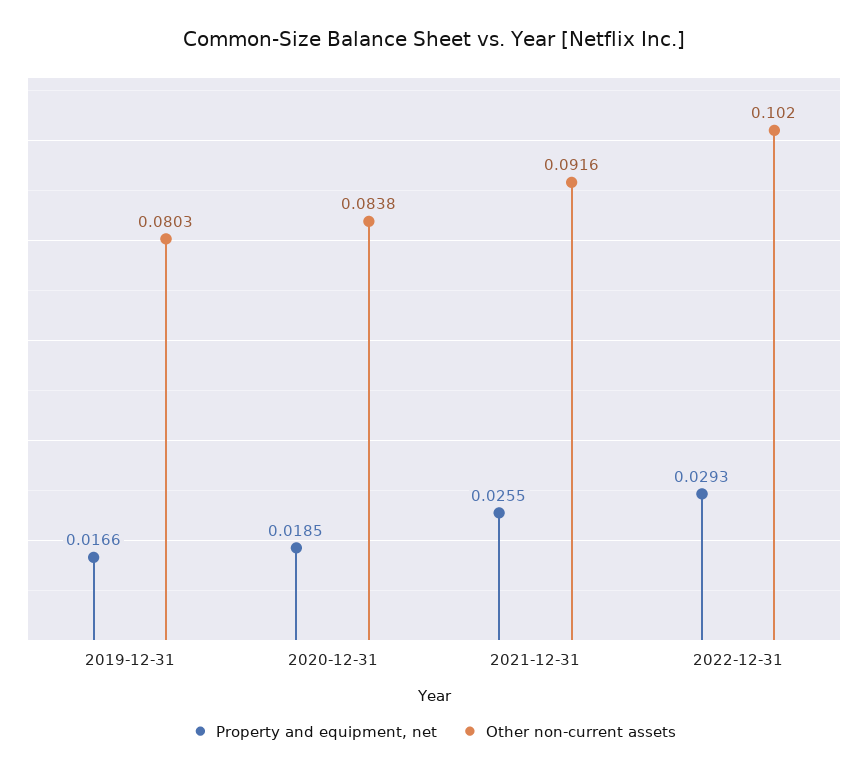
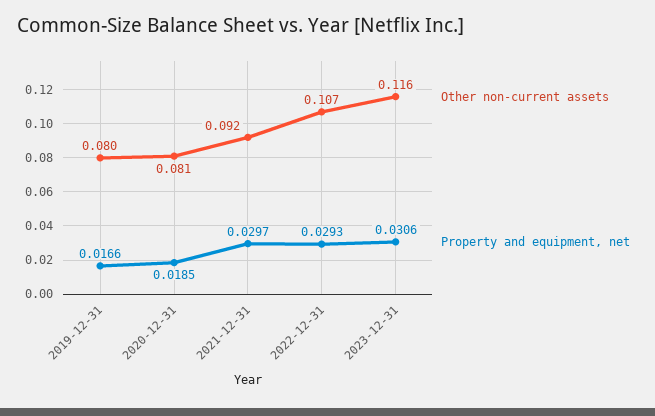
Other non-current assets, 2020-12-31: 0.0838 -> 0.081
Property and equipment, net, 2021-12-31: 0.0255 -> 0.0297
Other non-current assets, 2022-12-31: 0.102 -> 0.107
Other non-current assets, 2023-12-31: none -> 0.116
Property and equipment, net, 2023-12-31: none -> 0.0306

